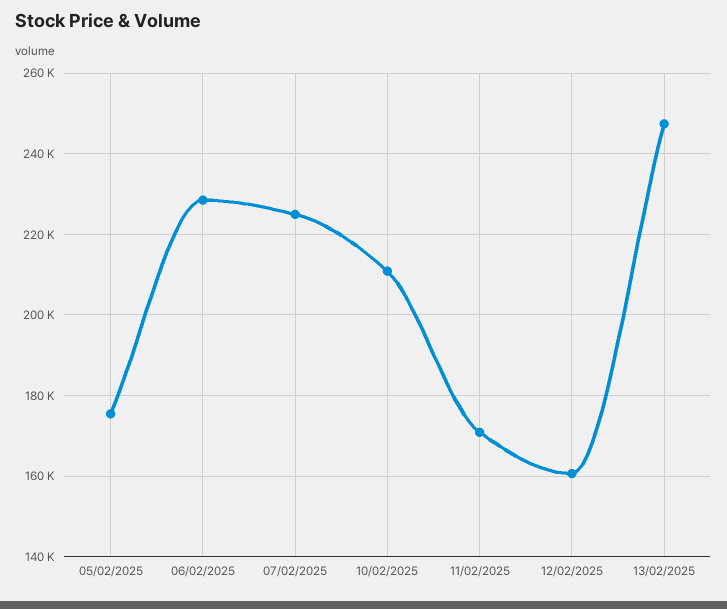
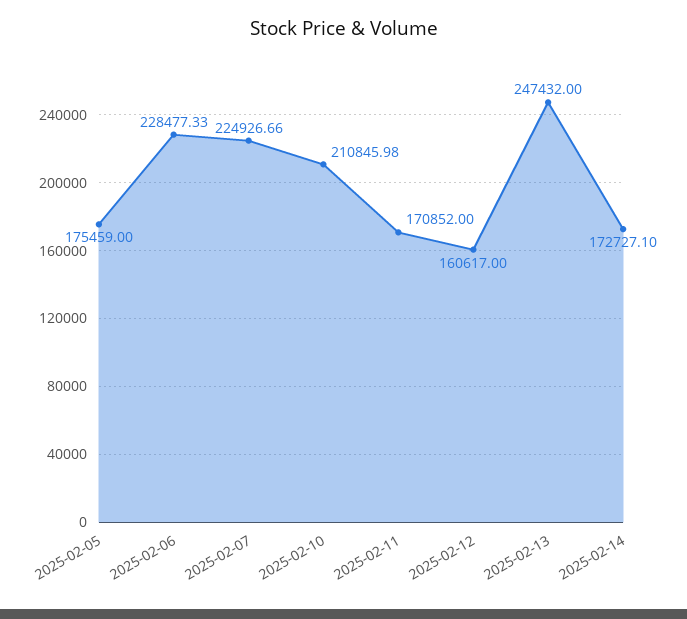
2025-02-14: none -> 172727.1

